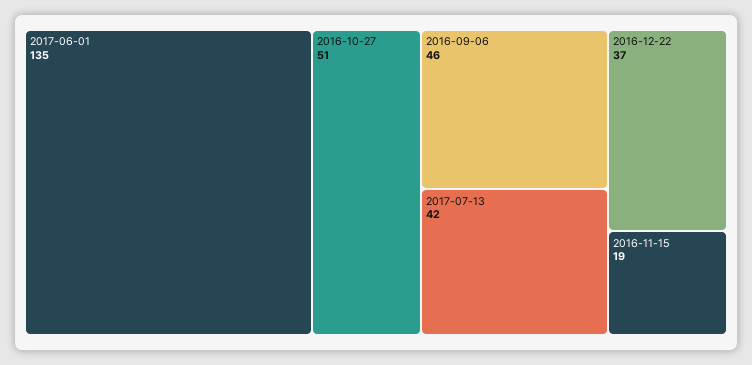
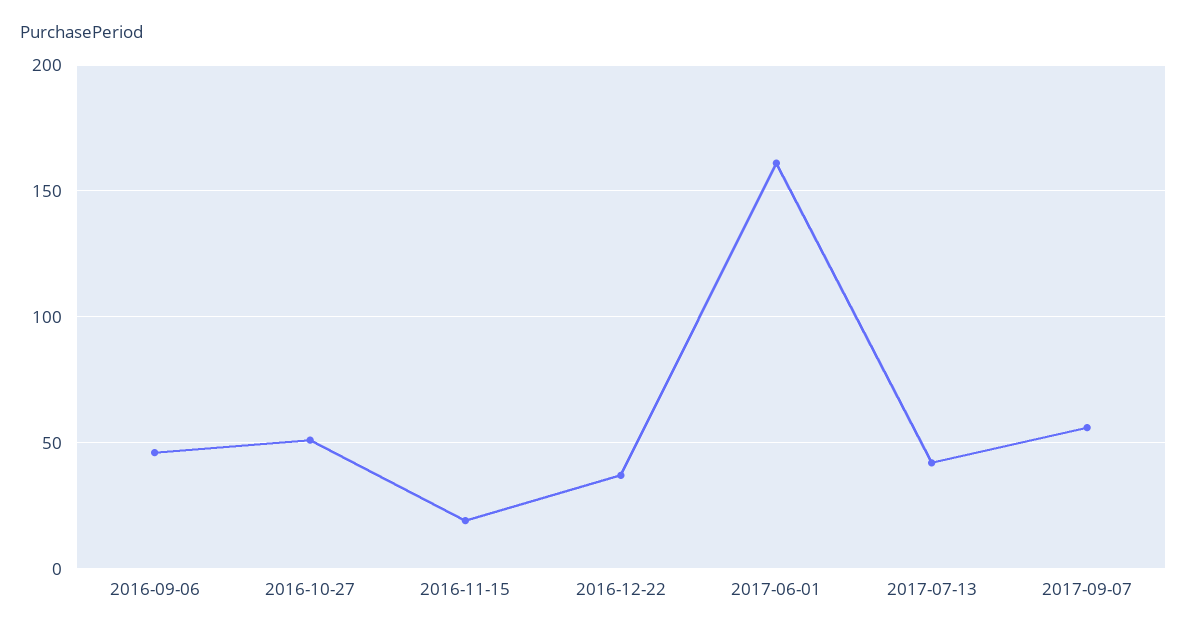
2017-06-01: 135 -> 160
2017-09-07: none -> 55

